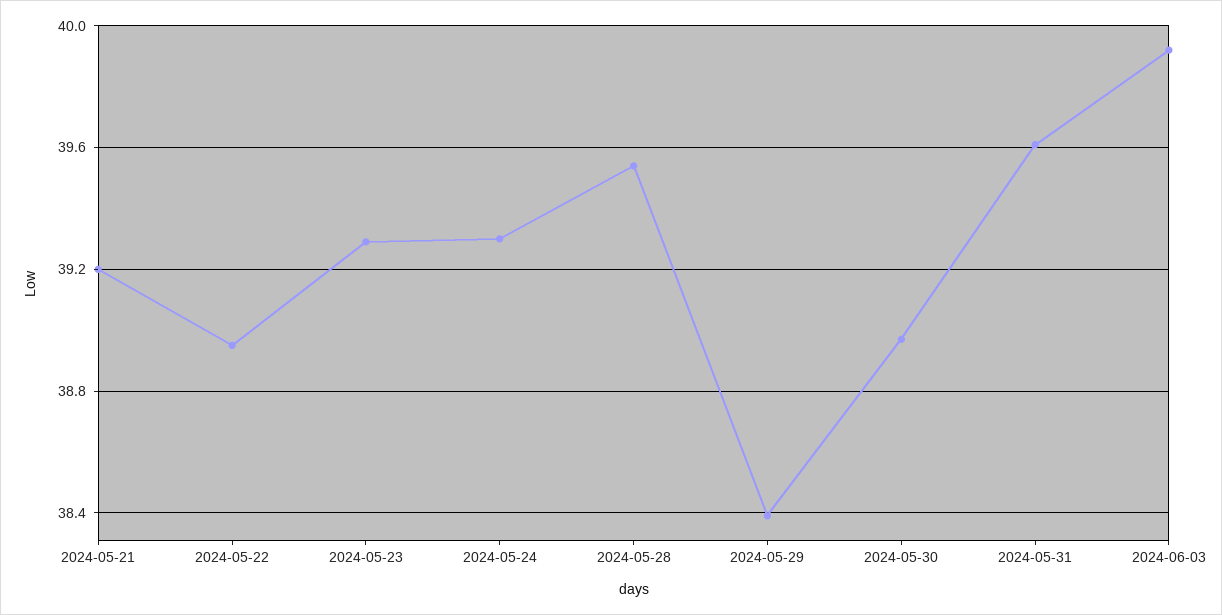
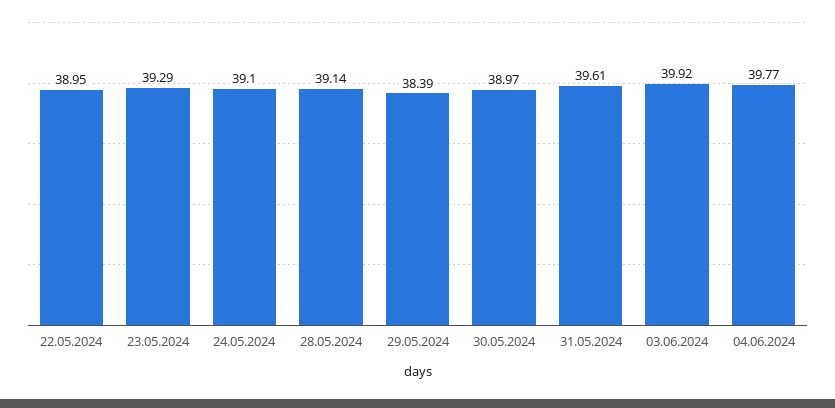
2024-05-21: 39.2 -> none
2024-05-24: 39.3 -> 39.1
2024-05-28: 39.55 -> 39.14
04.06.2024: none -> 39.77

